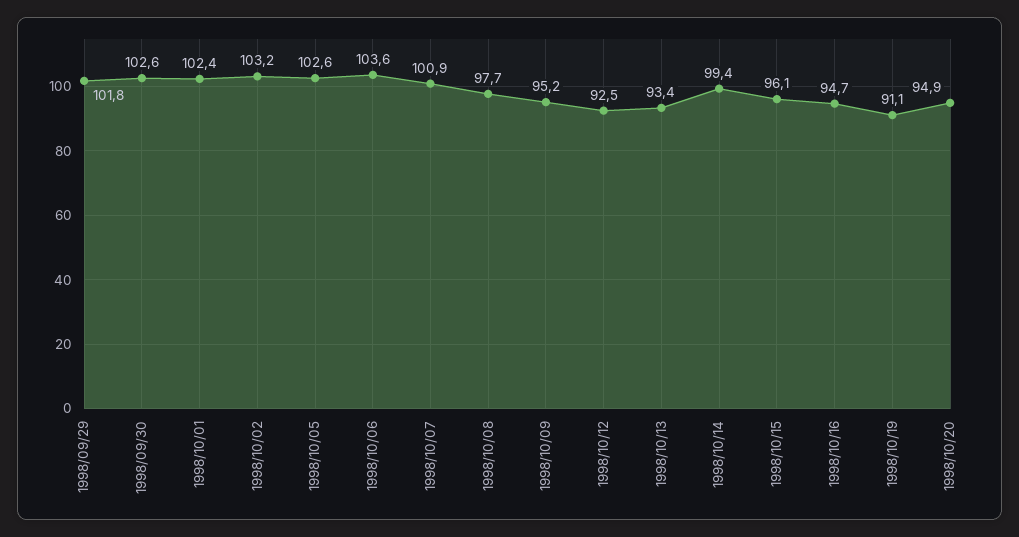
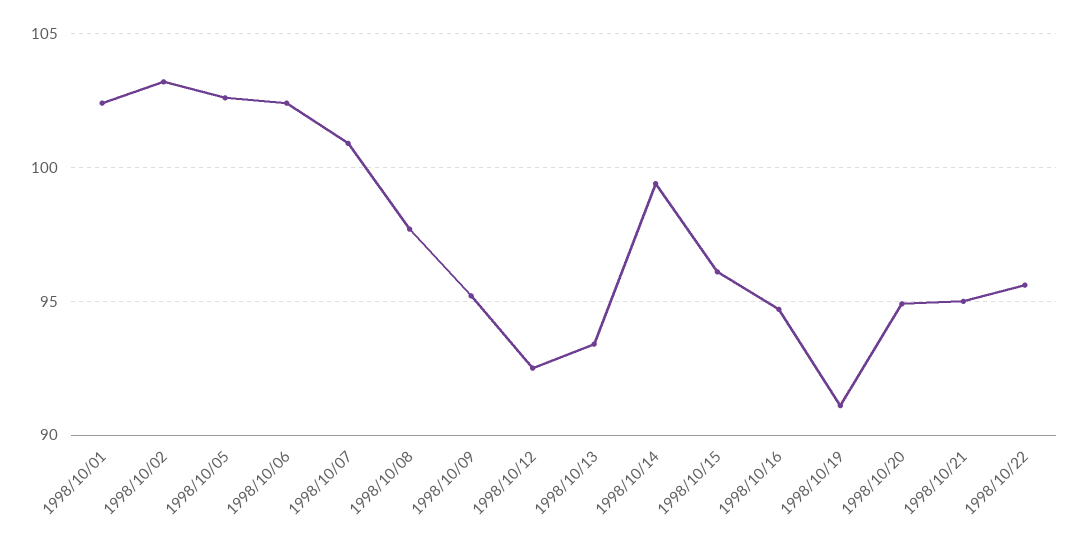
1998/09/29: 101.8 -> none
1998/09/30: 102.6 -> none
1998/10/06: 103.6 -> 102.5
1998/10/21: none -> 95
1998/10/22: none -> 95.5

